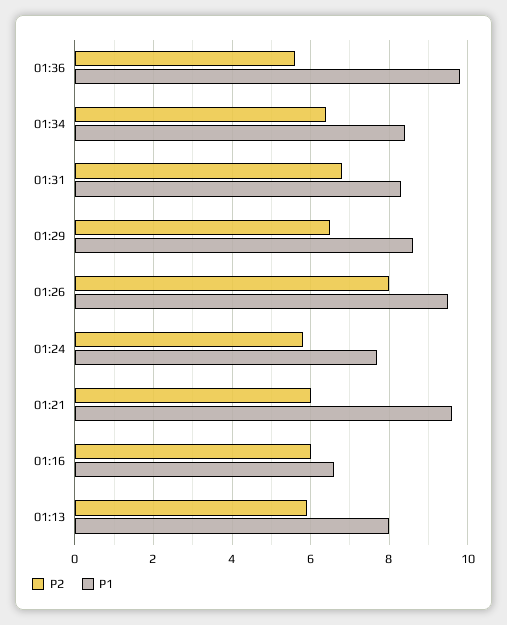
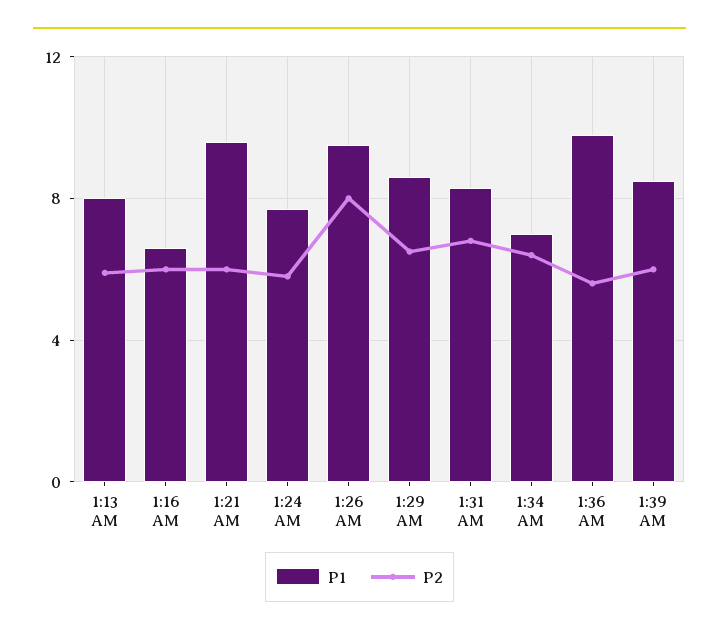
P1, 01:34: 8.5 -> 7
P1, 1:39 AM: none -> 8.5
P2, 1:39 AM: none -> 6

